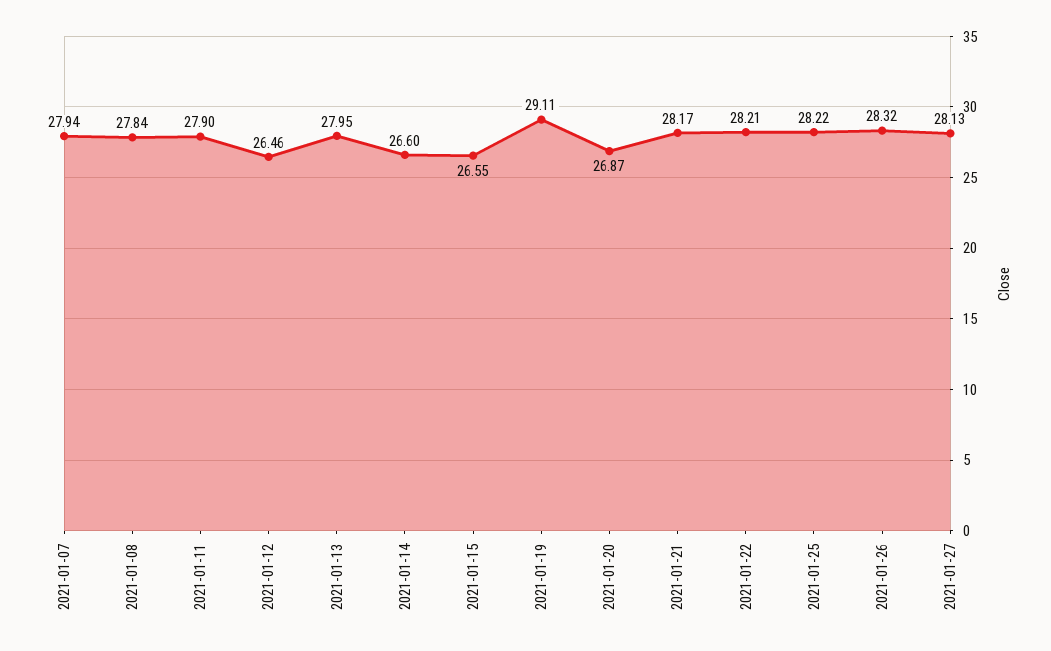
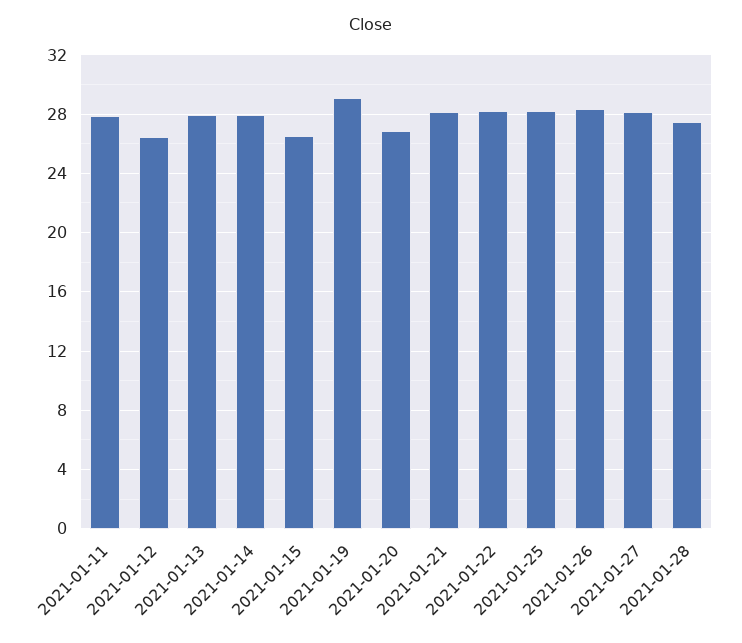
2021-01-07: 27.94 -> none
2021-01-08: 27.84 -> none
2021-01-14: 26.6 -> 28
2021-01-28: none -> 27.5

